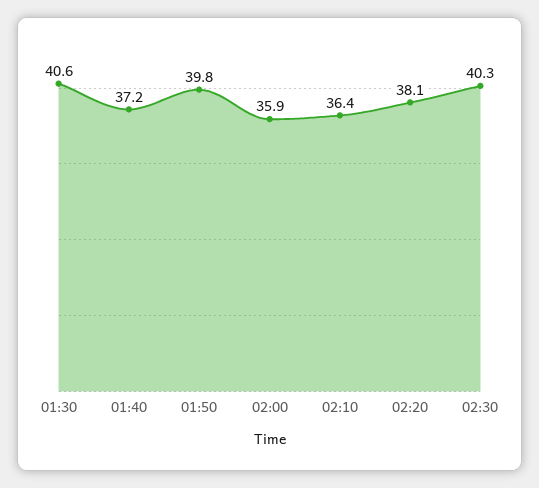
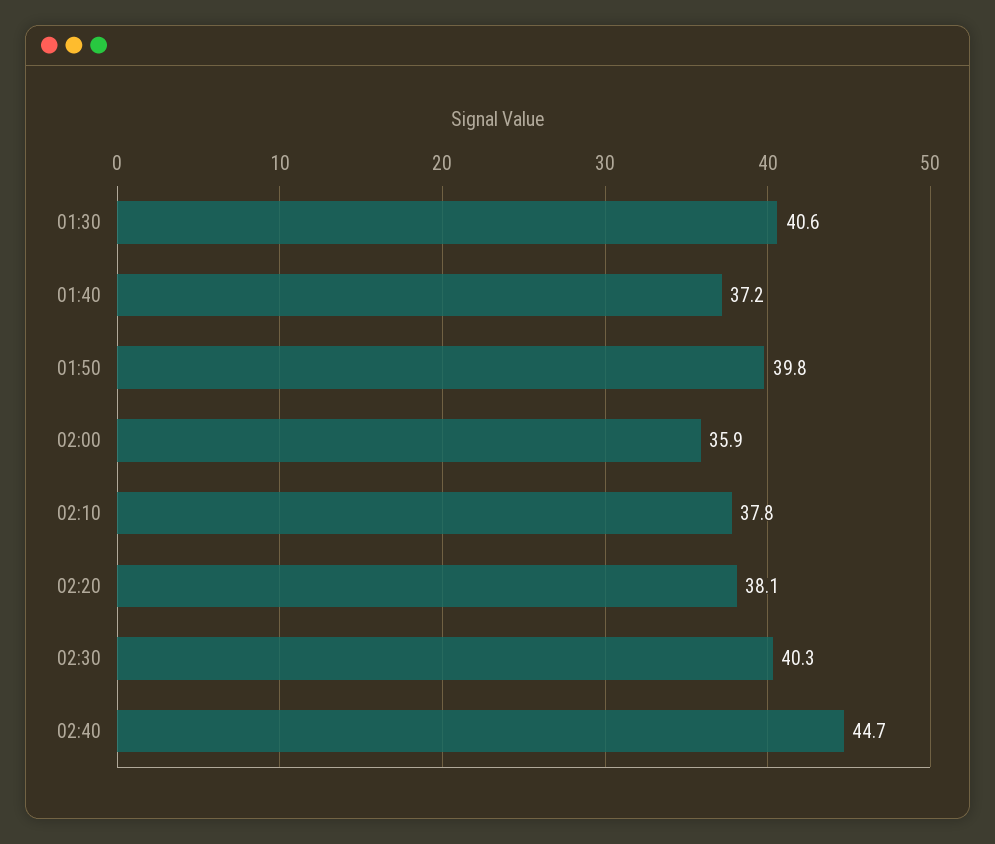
02:10: 36.4 -> 37.8
02:40: none -> 44.7

